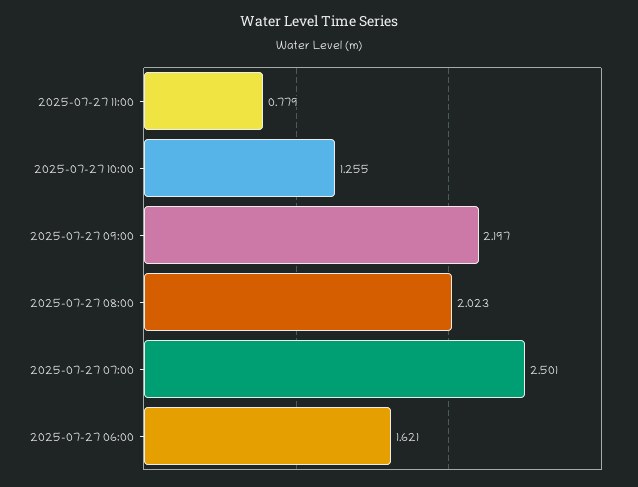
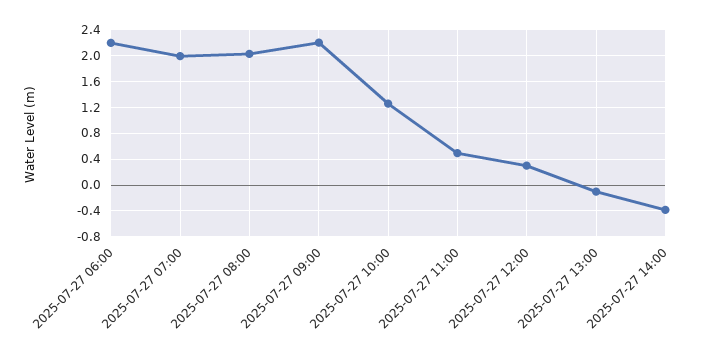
2025-07-27 11:00: 0.779 -> 0.5
2025-07-27 07:00: 2.501 -> 2
2025-07-27 06:00: 1.621 -> 2.2
2025-07-27 12:00: none -> 0.3
2025-07-27 13:00: none -> -0.1
2025-07-27 14:00: none -> -0.4

